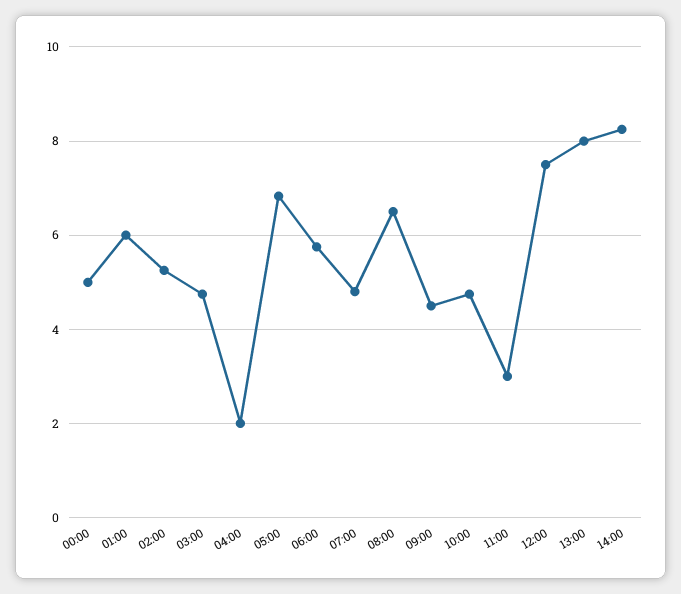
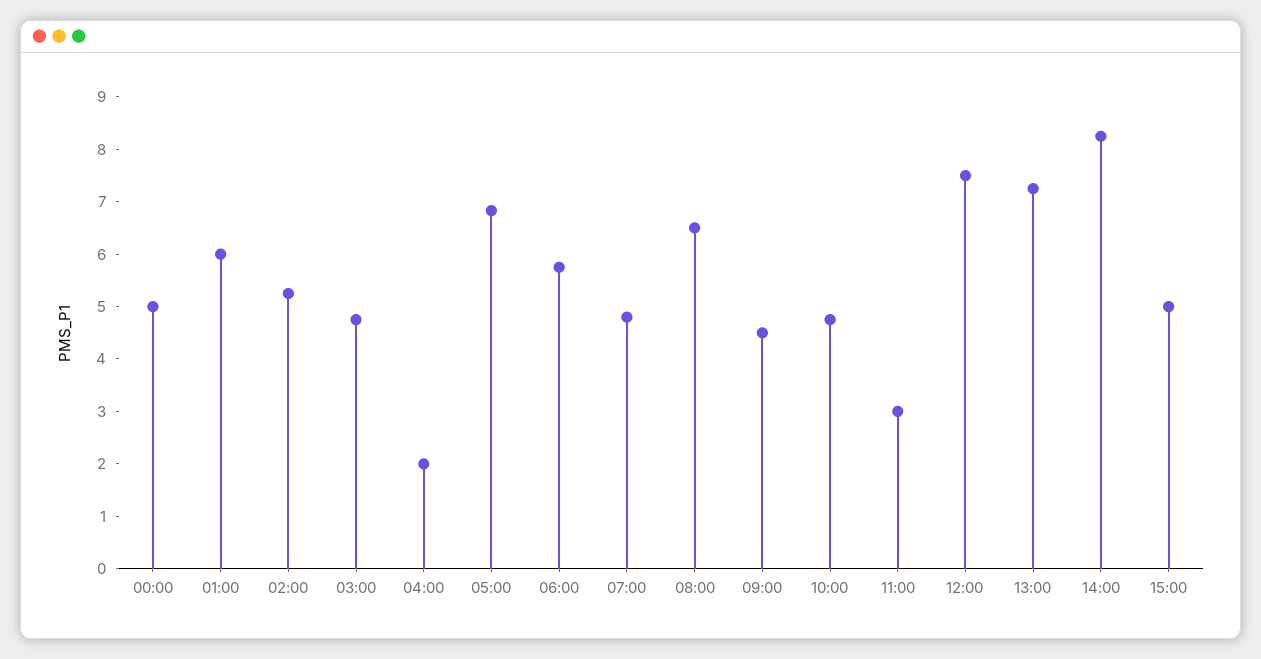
13:00: 8 -> 7.2
15:00: none -> 5

